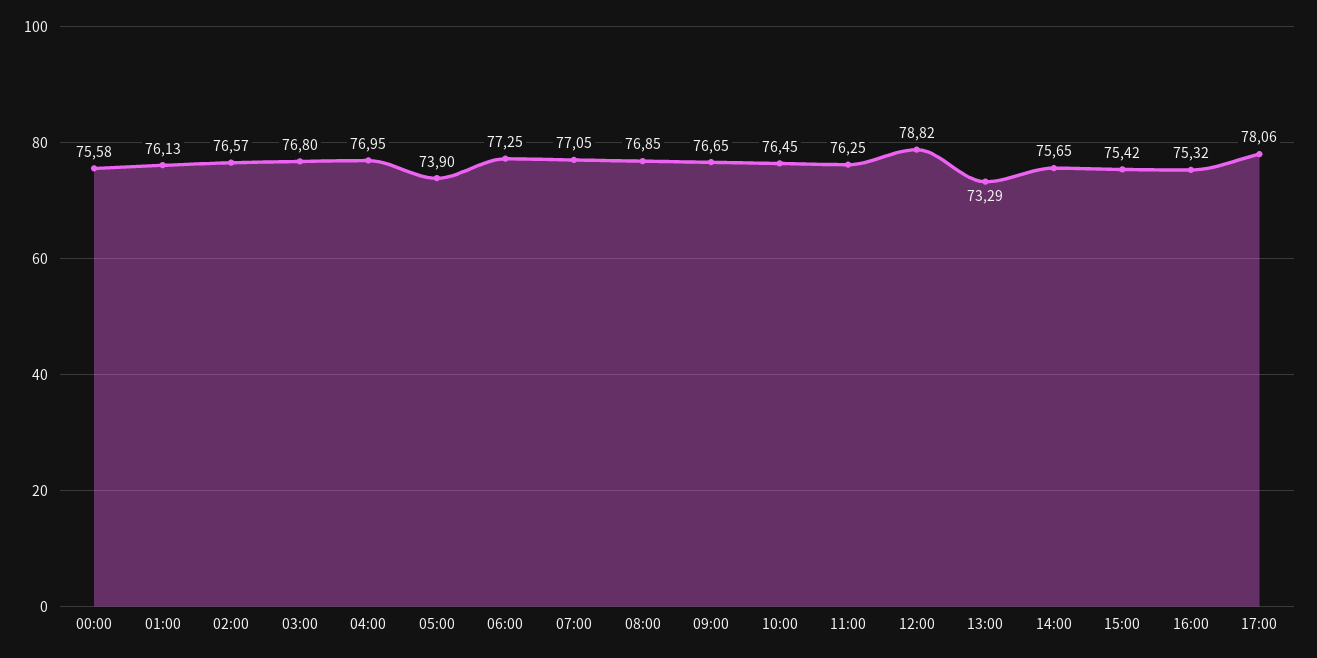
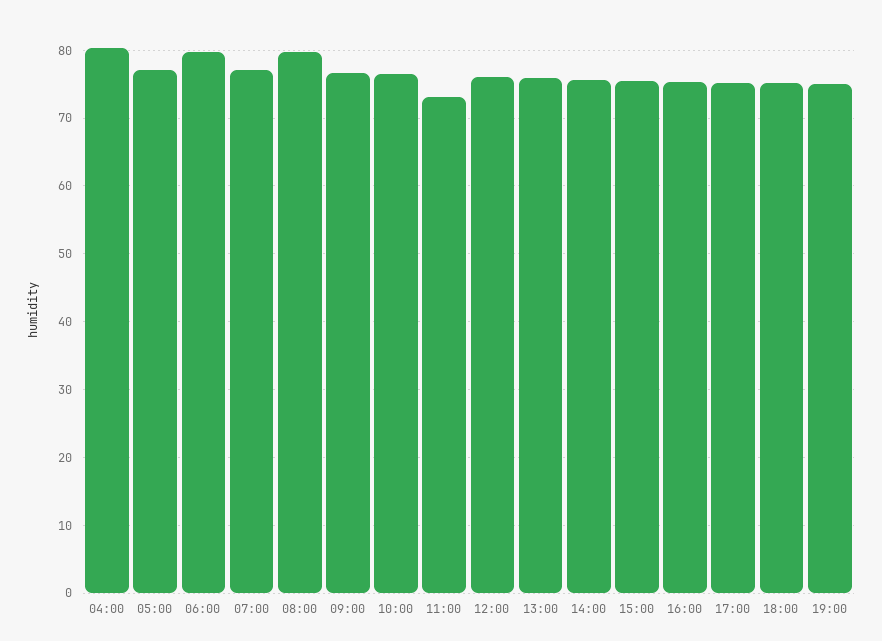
00:00: 75.58 -> none
01:00: 76.13 -> none
02:00: 76.57 -> none
03:00: 76.8 -> none
04:00: 76.95 -> 80
05:00: 73.9 -> 77
06:00: 77.25 -> 80
08:00: 76.85 -> 80
11:00: 76.25 -> 73
12:00: 78.82 -> 76
13:00: 73.29 -> 76
17:00: 78.06 -> 75
18:00: none -> 75
19:00: none -> 75

